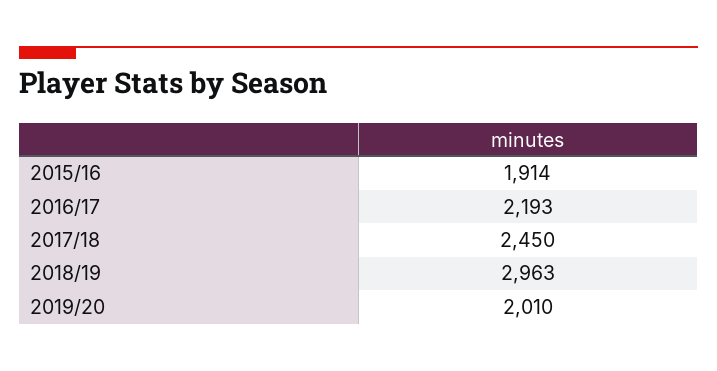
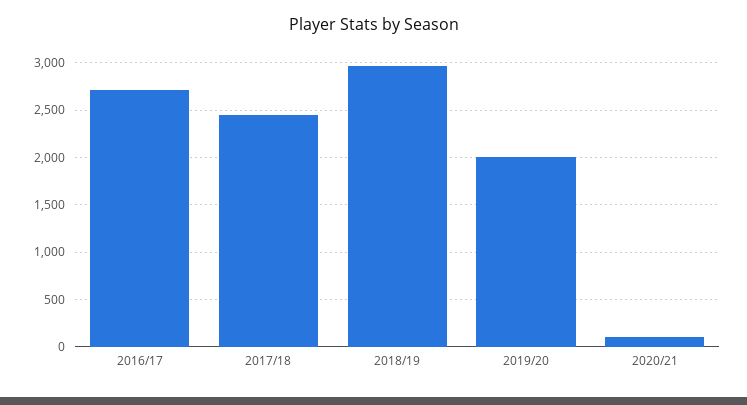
2015/16: 1914 -> none
2016/17: 2193 -> 2700
2020/21: none -> 100

